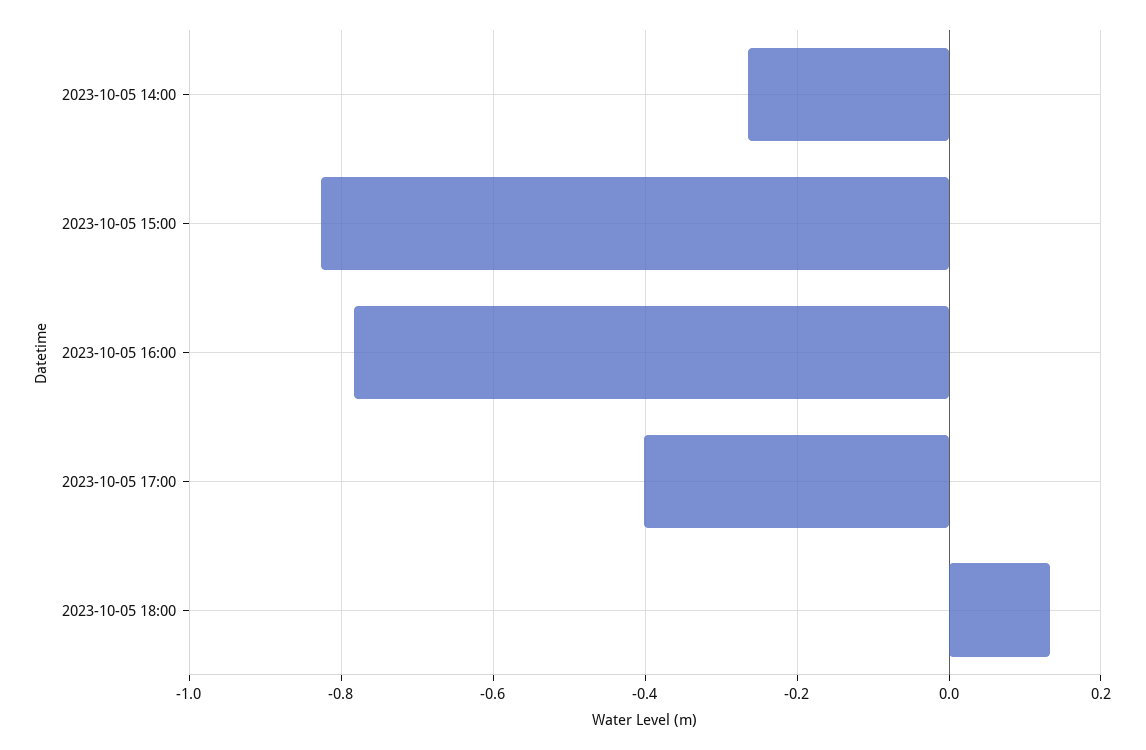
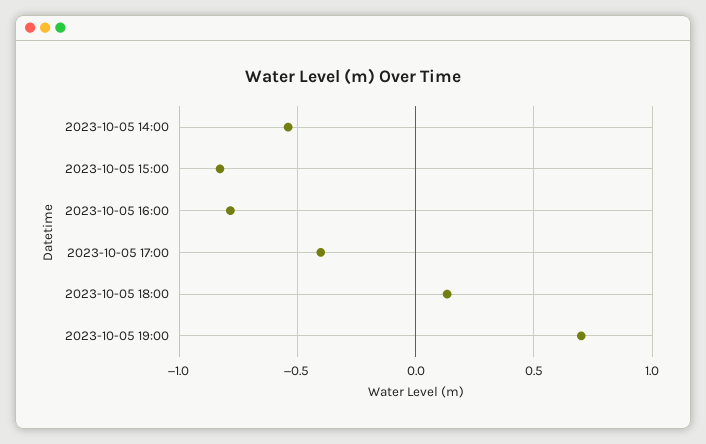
2023-10-05 14:00: -0.26 -> -0.55
2023-10-05 19:00: none -> 0.7

